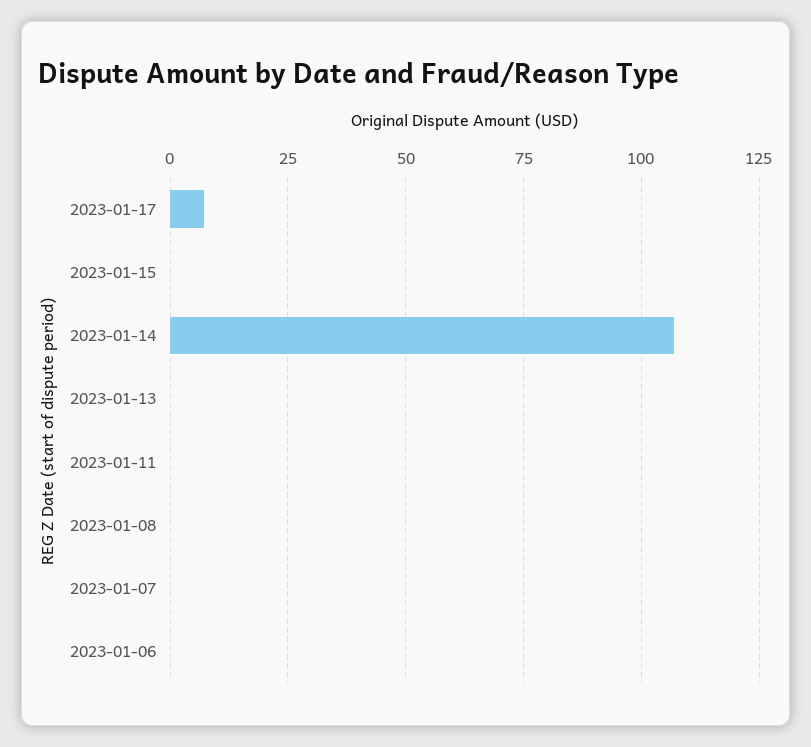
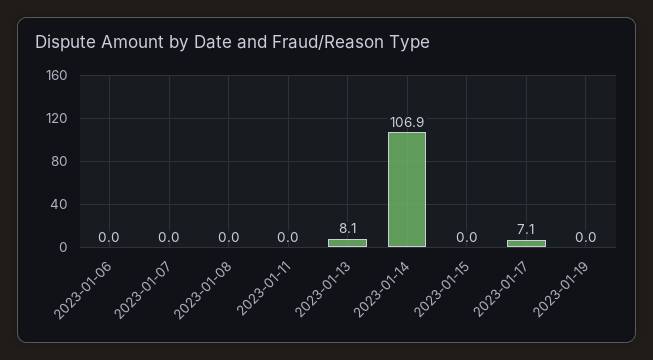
2023-01-13: 0 -> 8.1
2023-01-19: none -> 0

